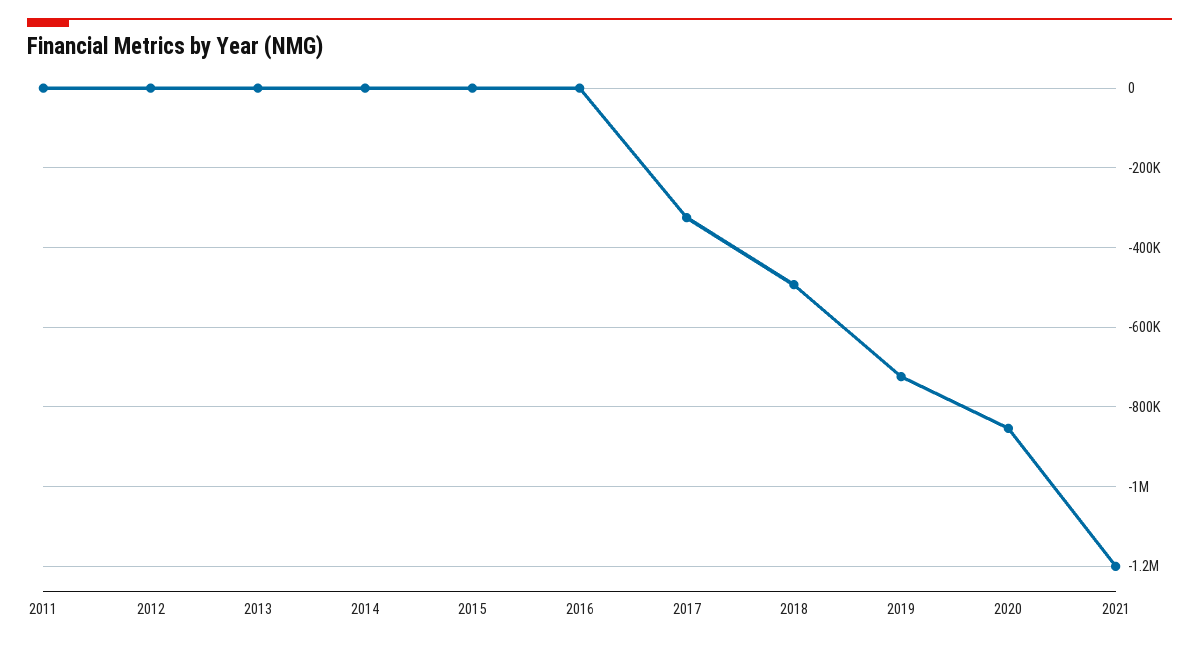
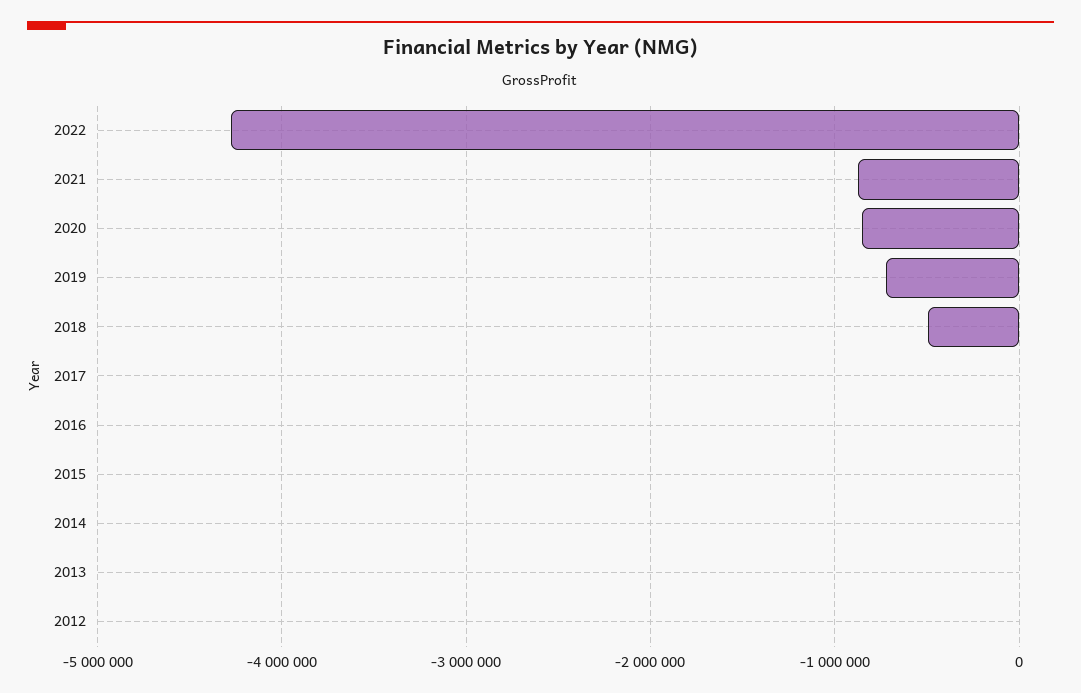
2011: 0 -> none
2017: -320000 -> 0
2021: -1200000 -> -900000
2022: none -> -4300000

